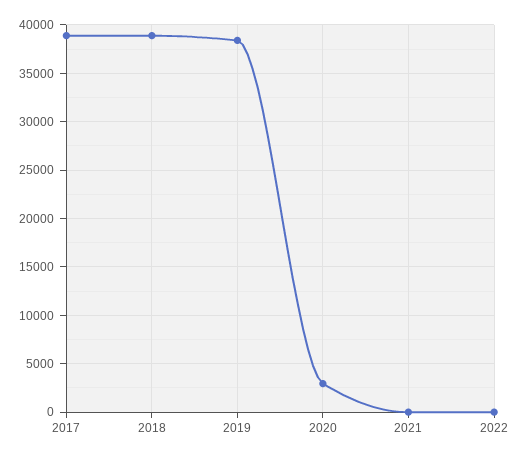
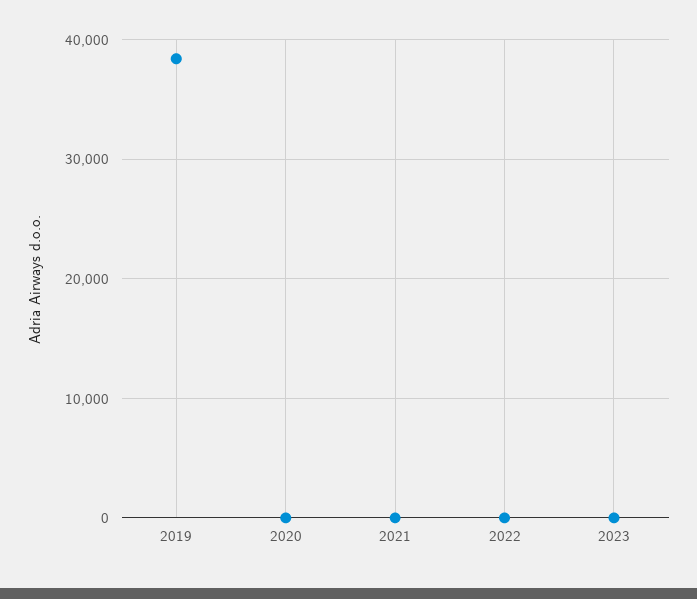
2017: 39000 -> none
2018: 39000 -> none
2020: 3000 -> 0
2023: none -> 0

